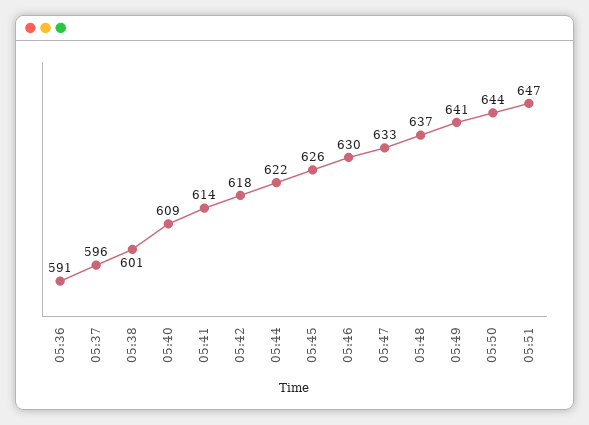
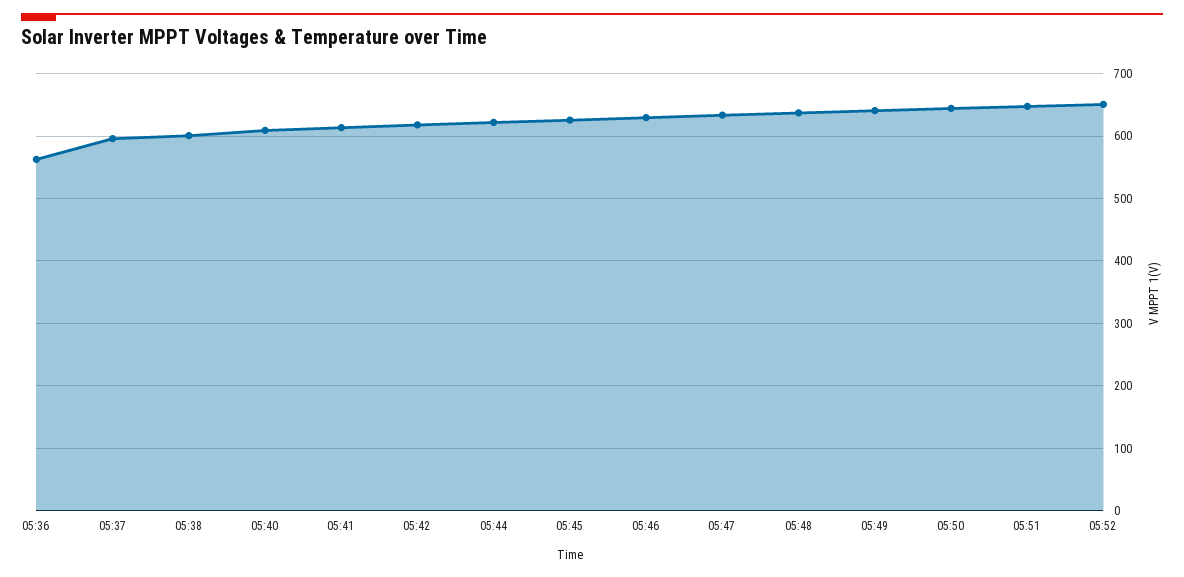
05:36: 591 -> 560
05:52: none -> 650

